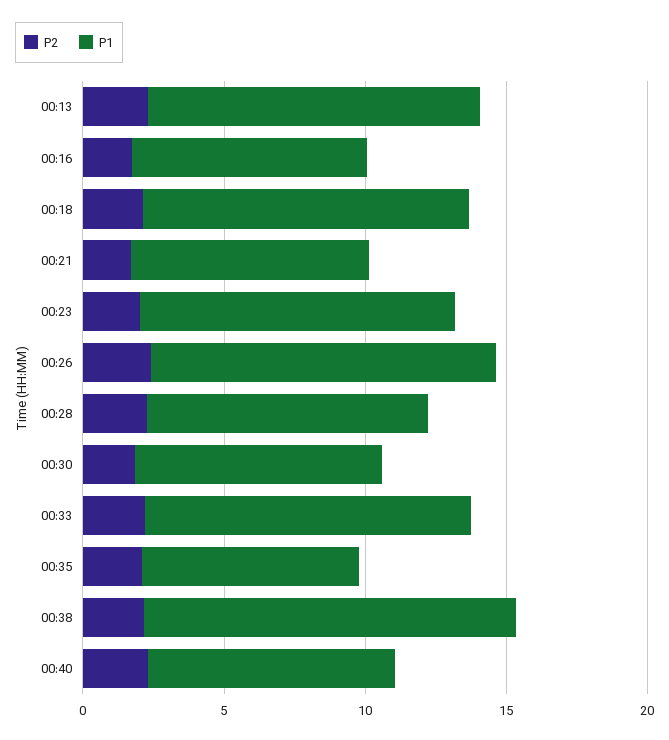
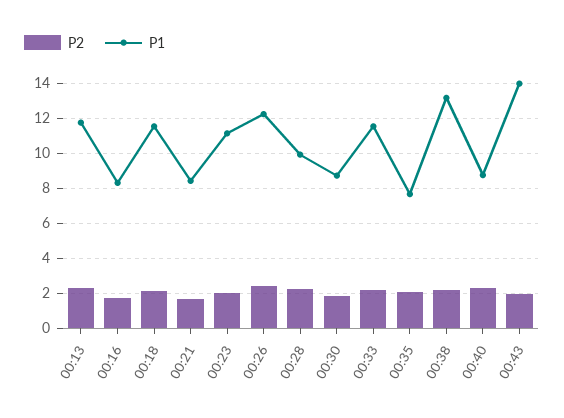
P2, 00:43: none -> 2
P1, 00:43: none -> 14

